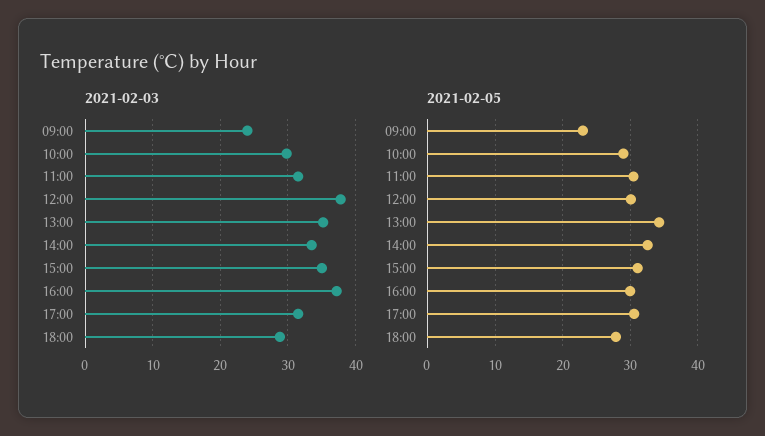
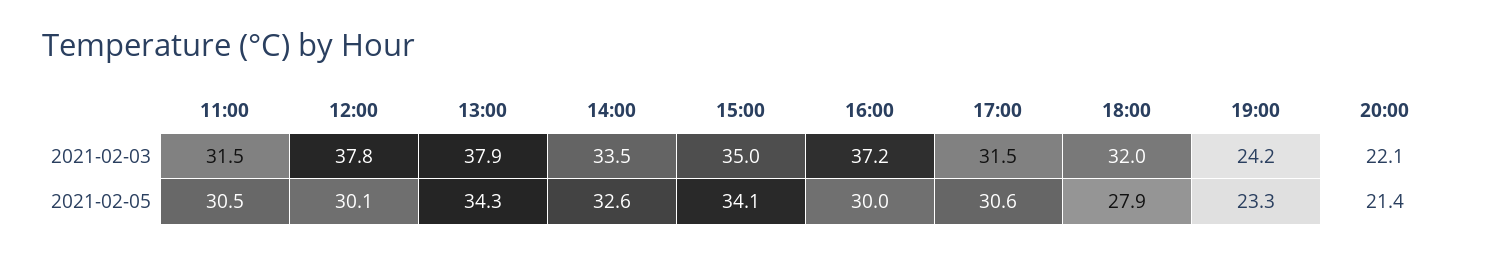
2021-02-03, 09:00: 24 -> none
2021-02-03, 10:00: 30 -> none
2021-02-03, 13:00: 35 -> 37.9
2021-02-03, 18:00: 29 -> 32
2021-02-05, 09:00: 23 -> none
2021-02-05, 10:00: 29 -> none
2021-02-05, 15:00: 31 -> 34.1
2021-02-03, 19:00: none -> 24.2
2021-02-03, 20:00: none -> 22.1
2021-02-05, 19:00: none -> 23.3
2021-02-05, 20:00: none -> 21.4

